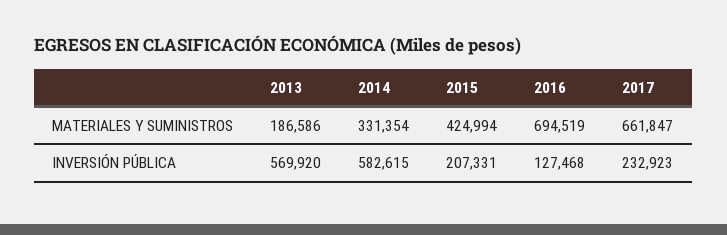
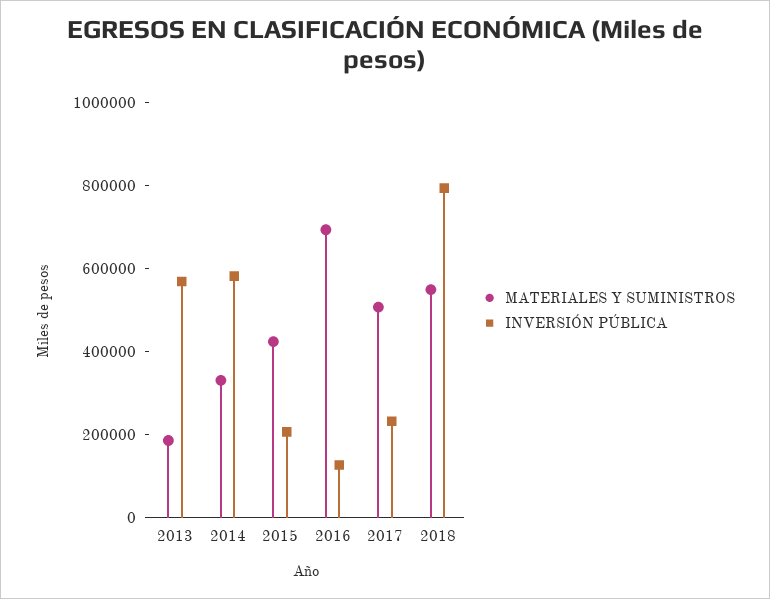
MATERIALES Y SUMINISTROS, 2017: 661847 -> 500000
MATERIALES Y SUMINISTROS, 2018: none -> 550000
INVERSIÓN PÚBLICA, 2018: none -> 800000

